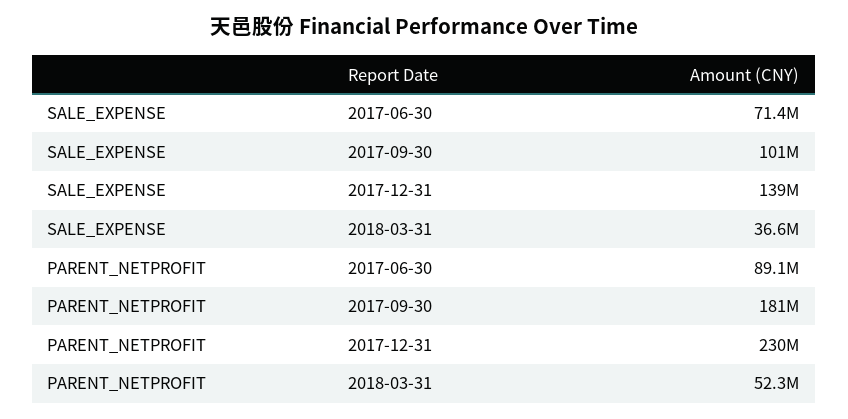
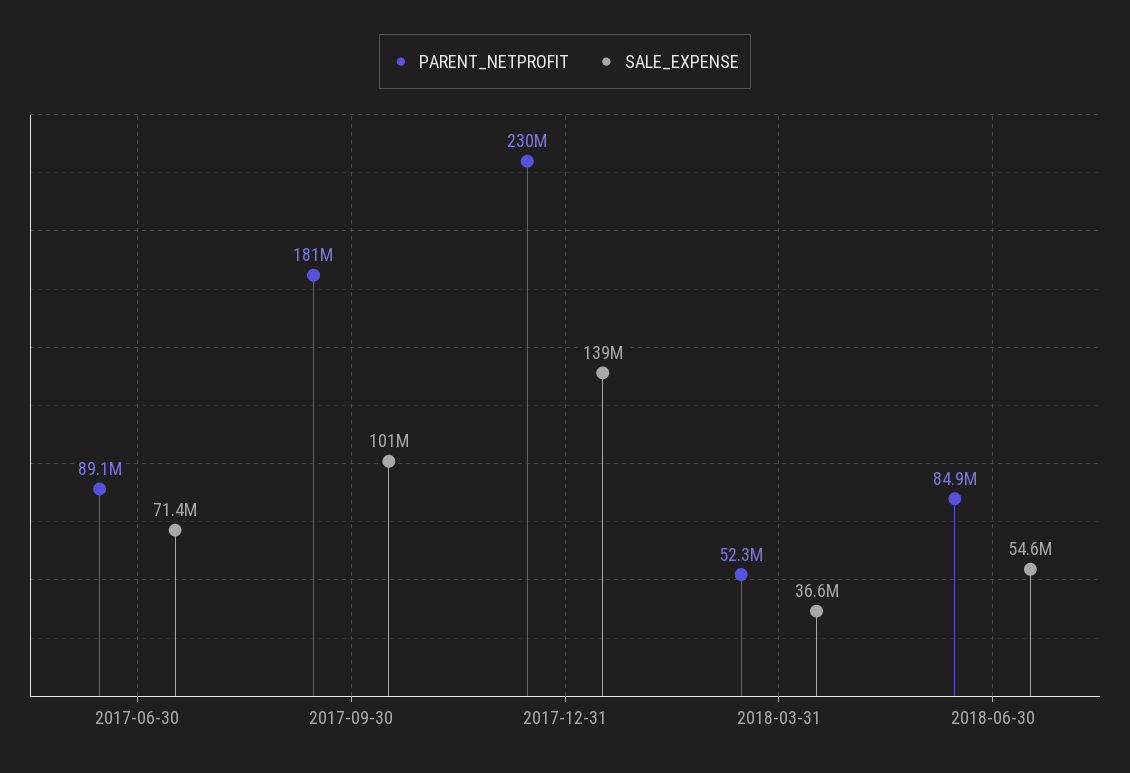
PARENT_NETPROFIT, 2018-06-30: none -> 84900000
SALE_EXPENSE, 2018-06-30: none -> 54600000

